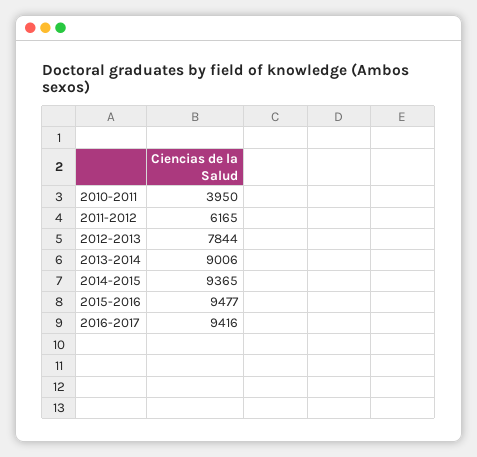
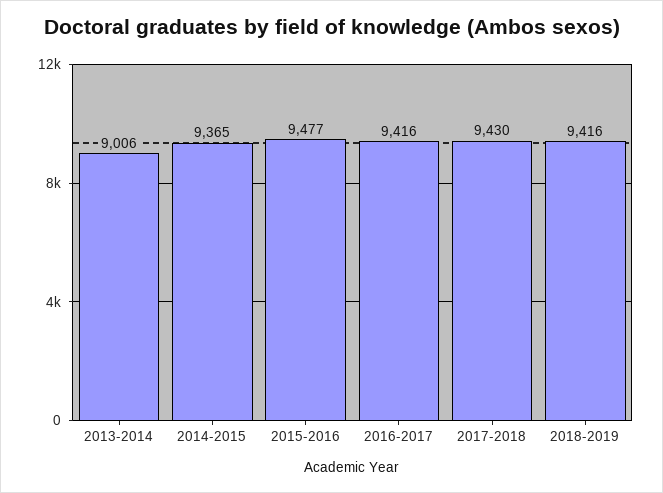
2010-2011: 3950 -> none
2011-2012: 6165 -> none
2012-2013: 7844 -> none
2017-2018: none -> 9430
2018-2019: none -> 9416

